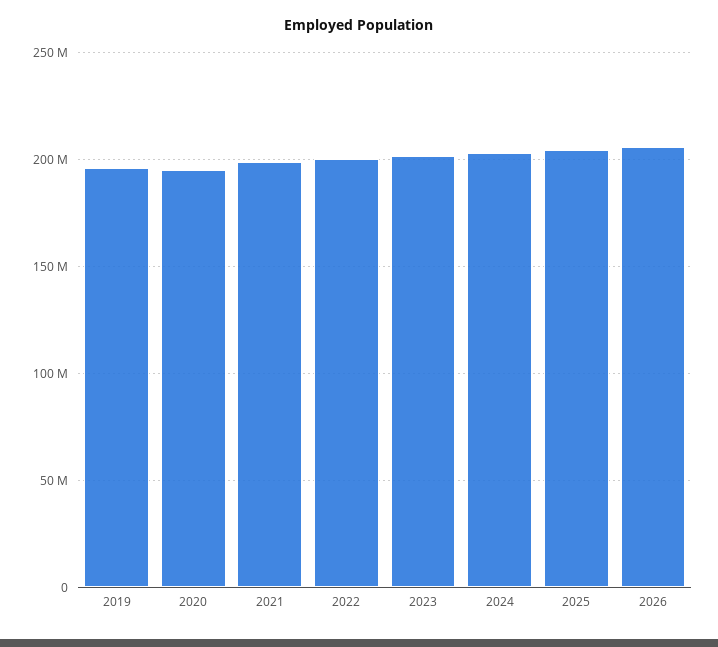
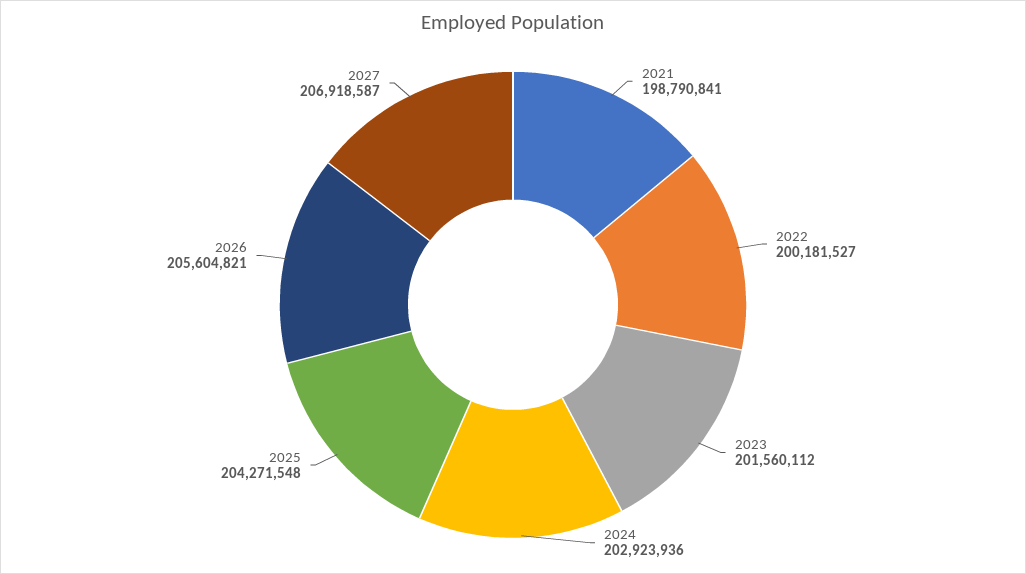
2019: 195000000 -> none
2020: 195000000 -> none
2027: none -> 206918587

